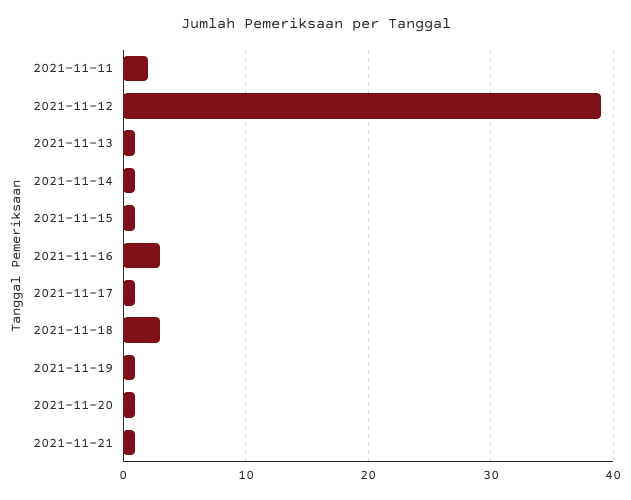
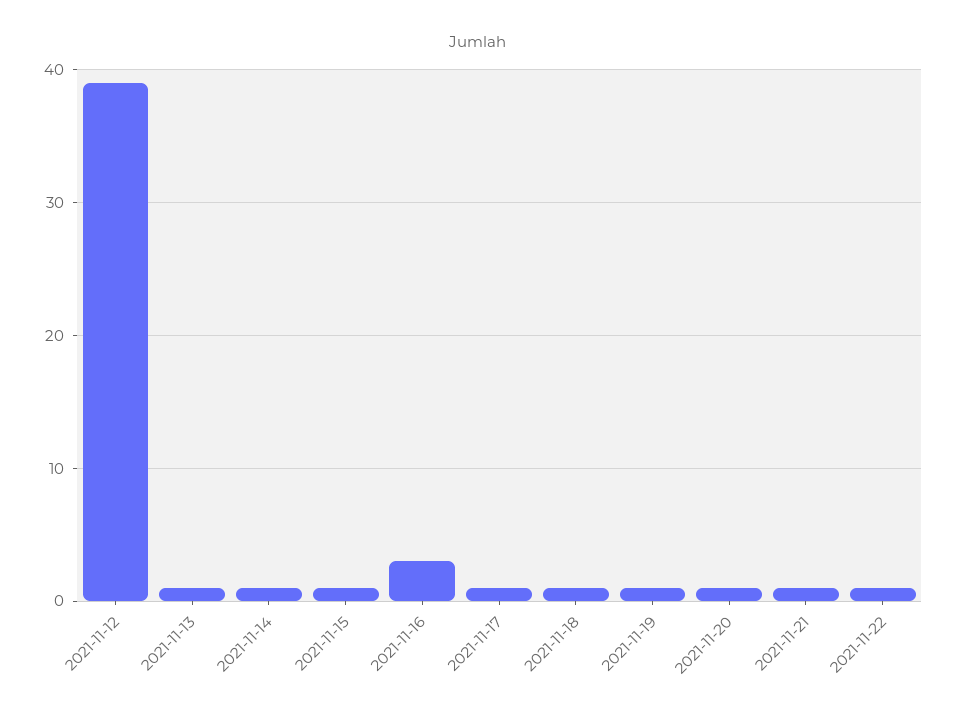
2021-11-11: 2 -> none
2021-11-18: 3 -> 1
2021-11-22: none -> 1

